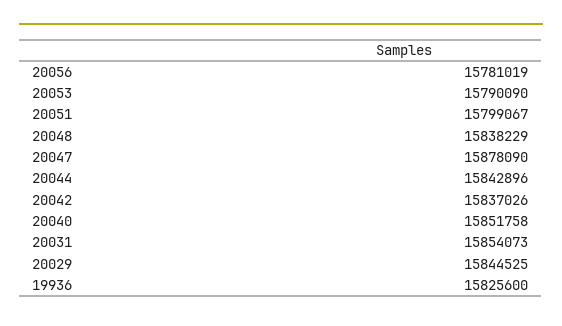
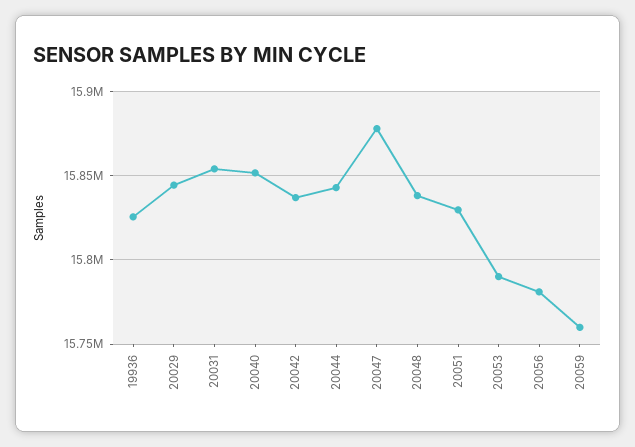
20051: 15799067 -> 15830000
20059: none -> 15760000

